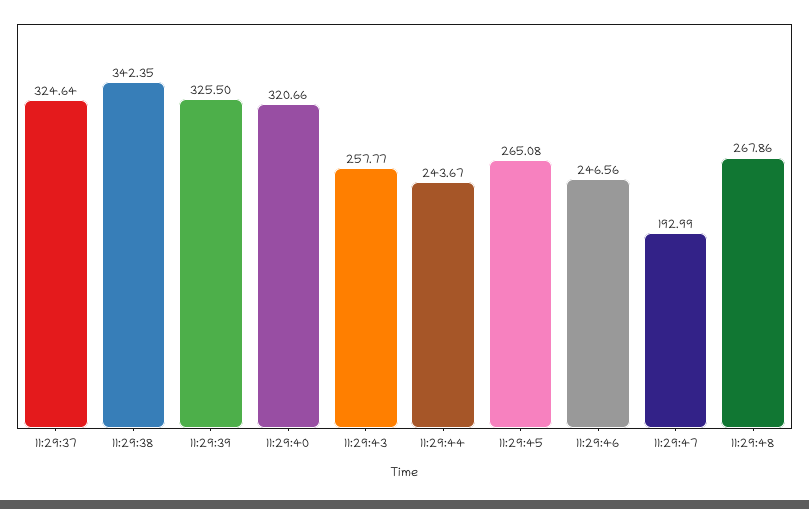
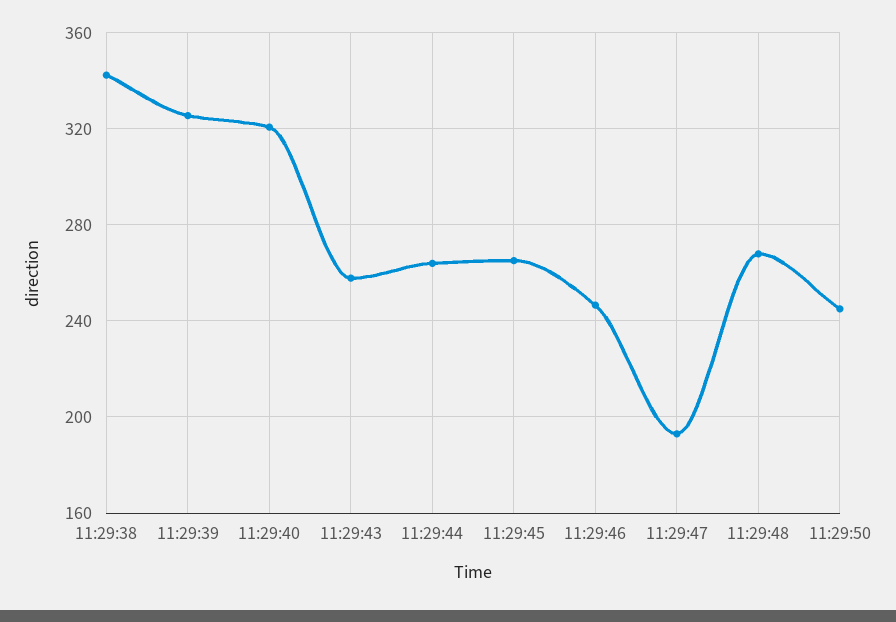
11:29:37: 324.64 -> none
11:29:44: 243.67 -> 265
11:29:50: none -> 245

